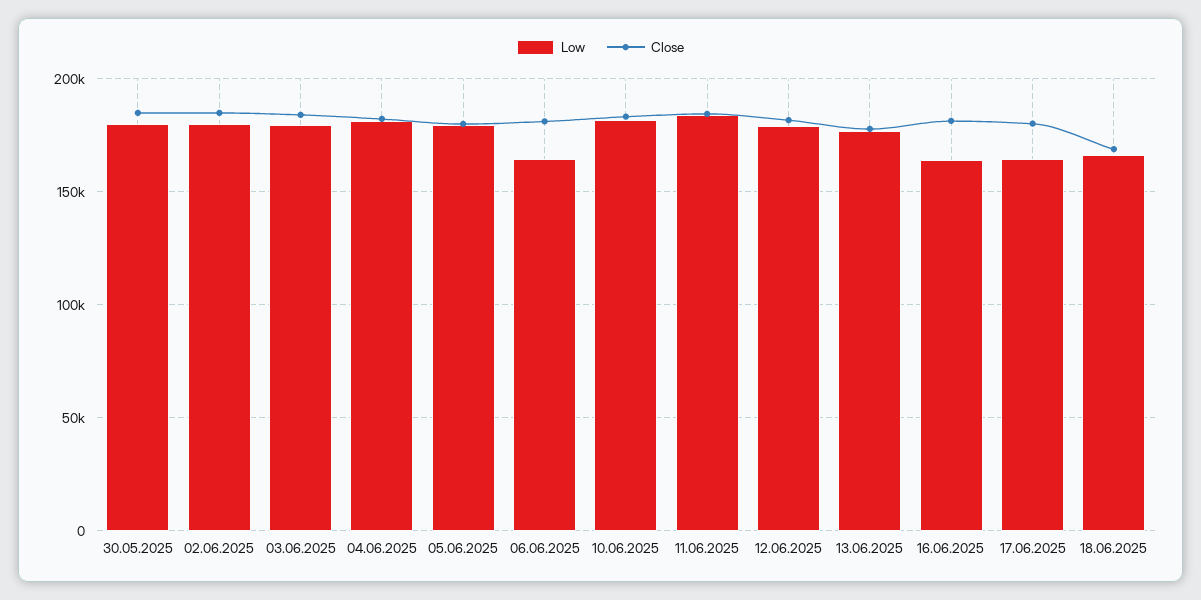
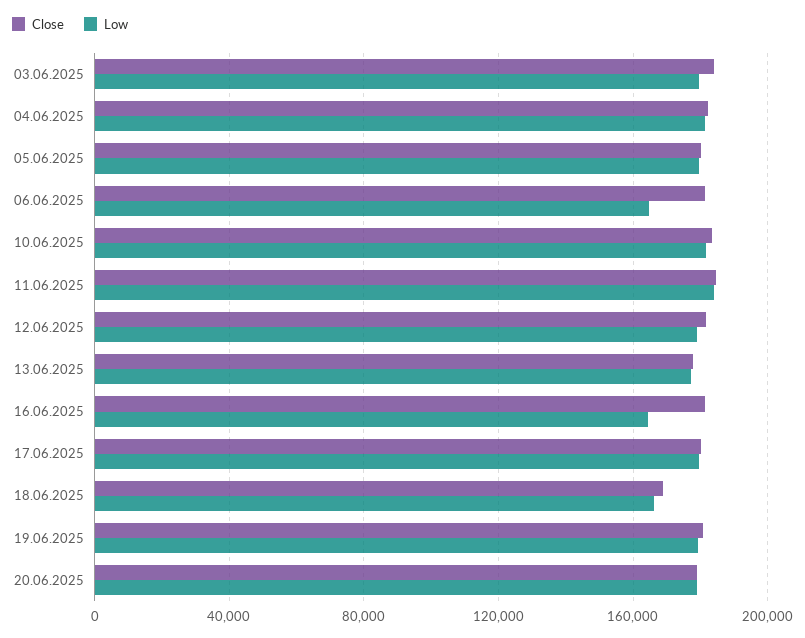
Low, 30.05.2025: 180000 -> none
Close, 30.05.2025: 185000 -> none
Low, 02.06.2025: 180000 -> none
Close, 02.06.2025: 185000 -> none
Low, 17.06.2025: 165000 -> 180000
Close, 19.06.2025: none -> 180000
Low, 19.06.2025: none -> 180000
Close, 20.06.2025: none -> 180000
Low, 20.06.2025: none -> 180000

